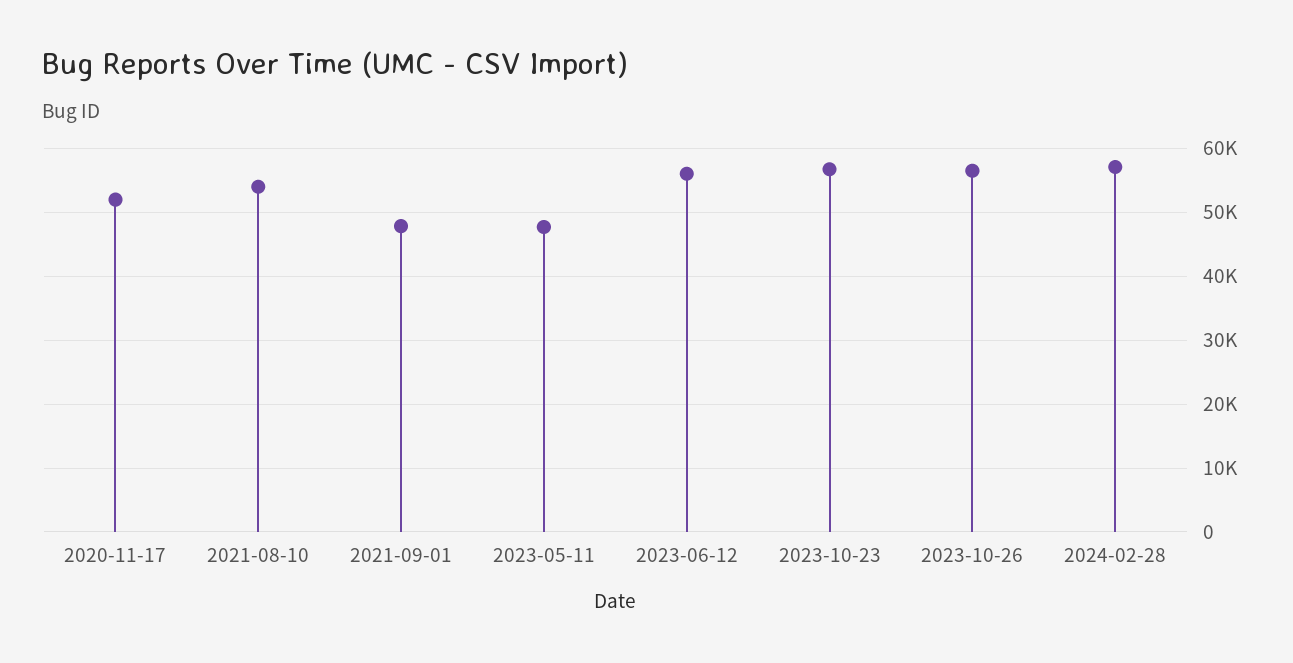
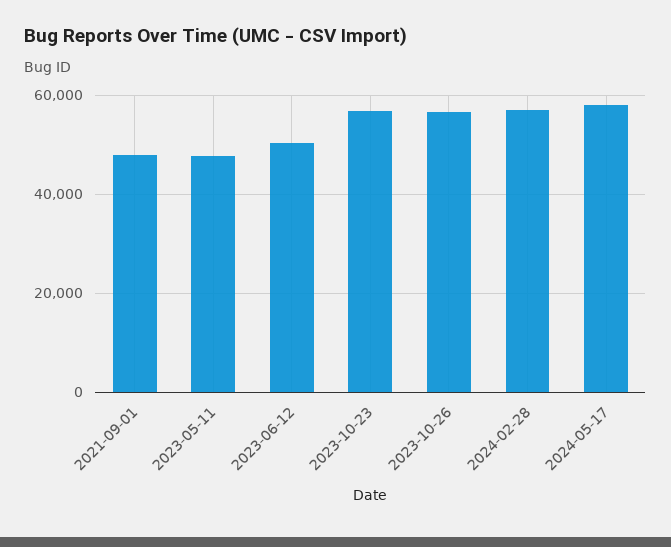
2020-11-17: 52000 -> none
2021-08-10: 54000 -> none
2023-06-12: 56000 -> 50000
2024-05-17: none -> 58000

